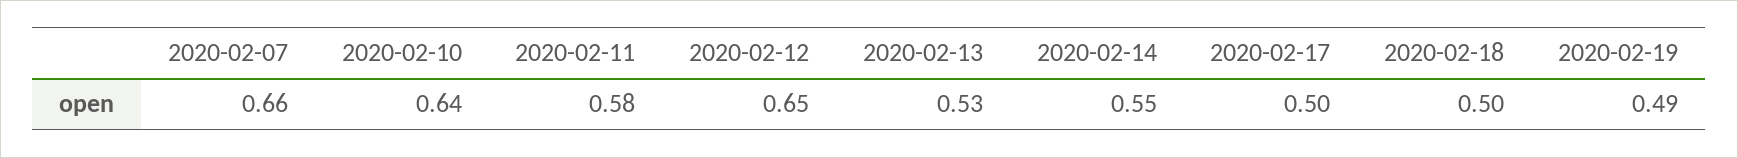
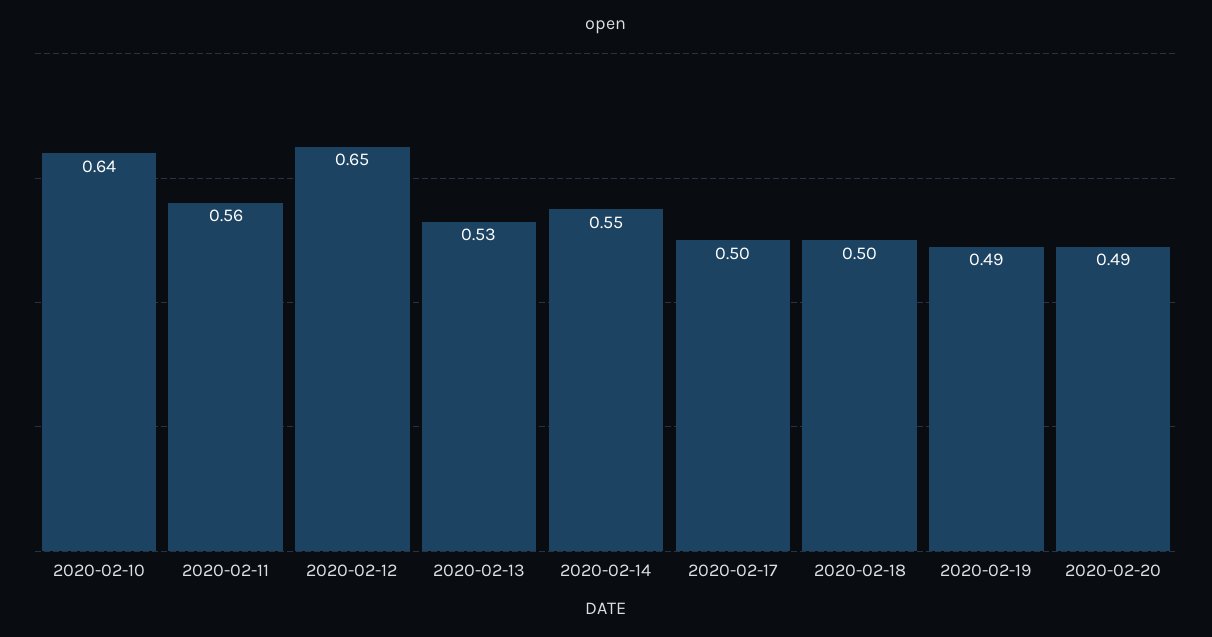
2020-02-07: 0.66 -> none
2020-02-11: 0.58 -> 0.56
2020-02-20: none -> 0.49

